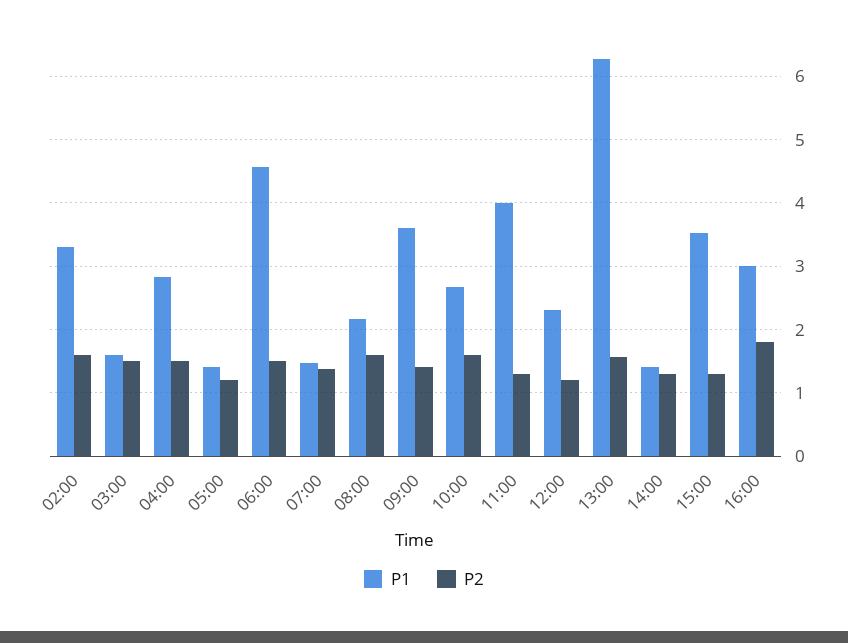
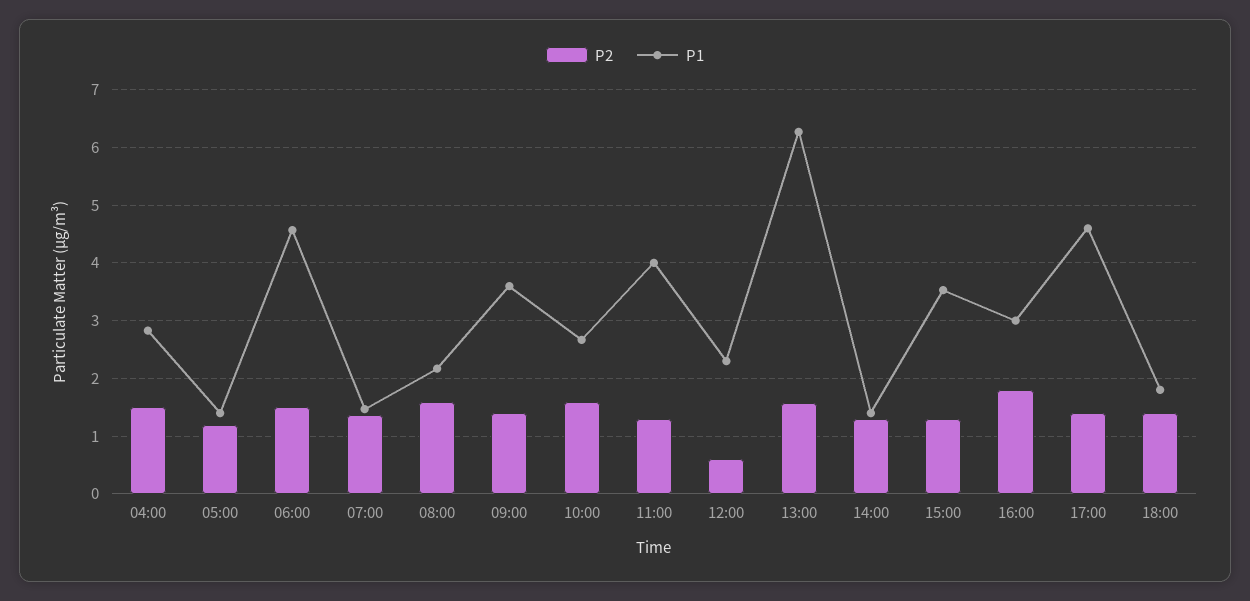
P1, 02:00: 3.3 -> none
P2, 02:00: 1.6 -> none
P1, 03:00: 1.6 -> none
P2, 03:00: 1.5 -> none
P2, 12:00: 1.2 -> 0.6
P2, 17:00: none -> 1.4
P1, 17:00: none -> 4.6
P2, 18:00: none -> 1.4
P1, 18:00: none -> 1.8

